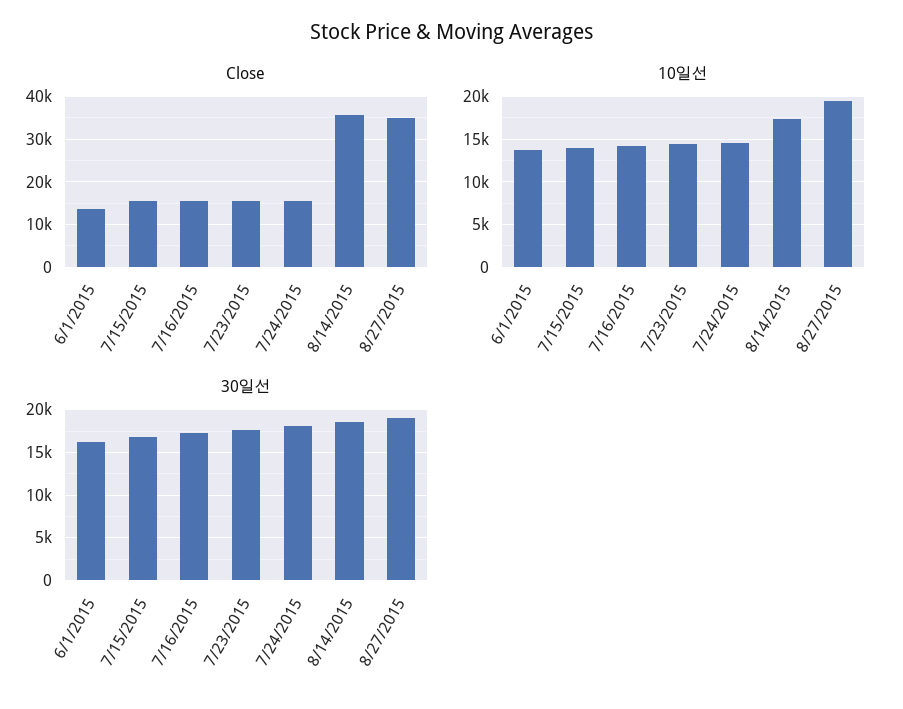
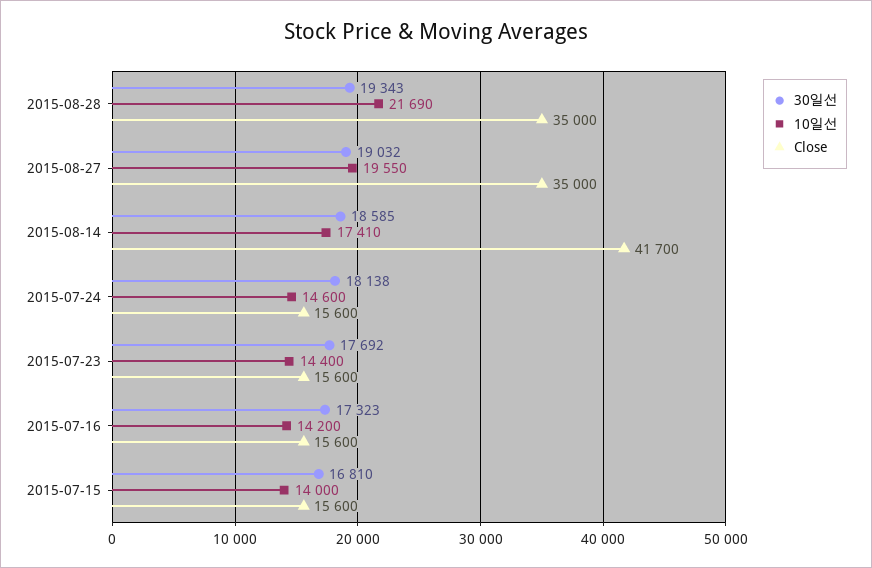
Close, 6/1/2015: 14000 -> none
Close, 8/14/2015: 36000 -> 41700
10일선, 6/1/2015: 14000 -> none
30일선, 6/1/2015: 16000 -> none
30일선, 2015-08-28: none -> 19343
10일선, 2015-08-28: none -> 21690
Close, 2015-08-28: none -> 35000

